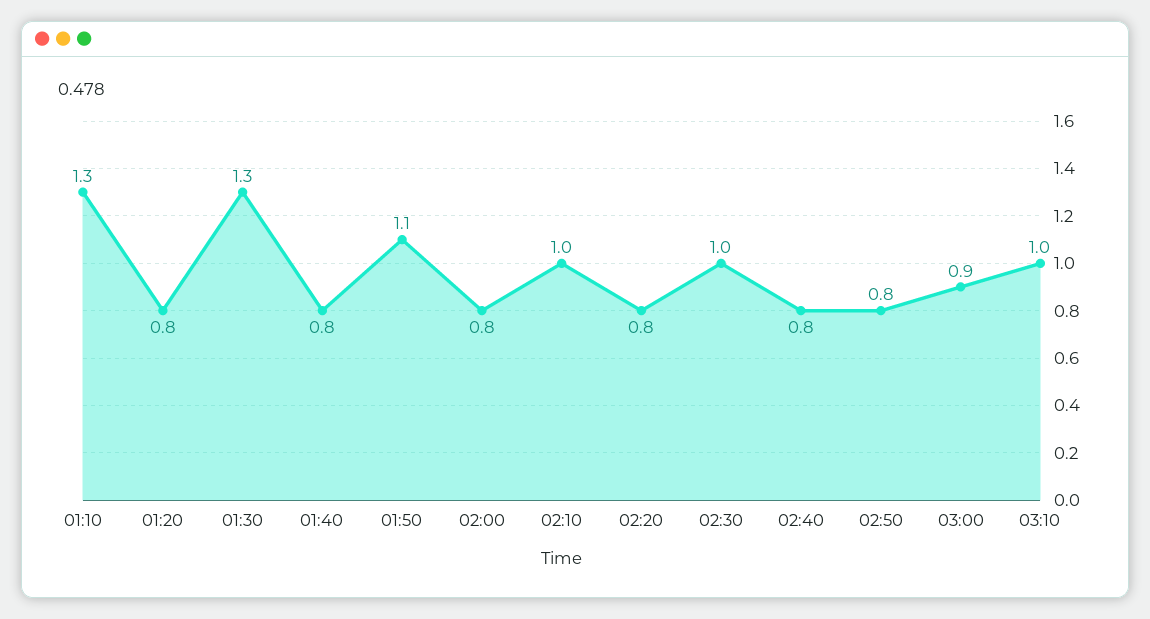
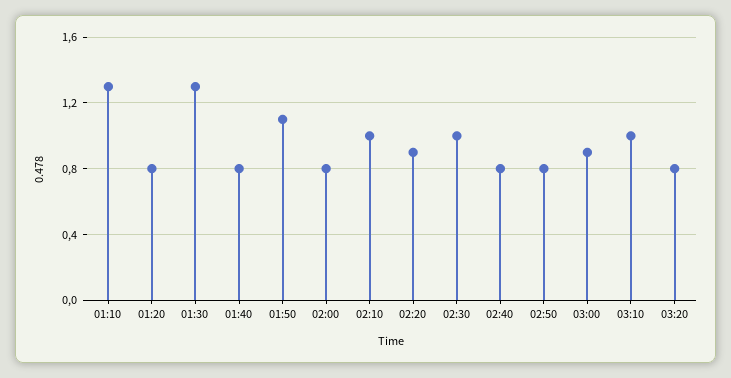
02:20: 0.8 -> 0.9
03:20: none -> 0.8

